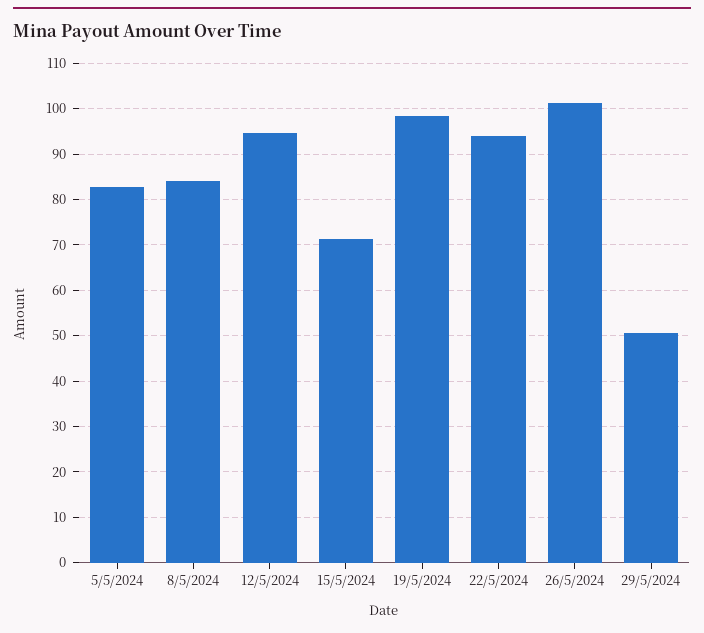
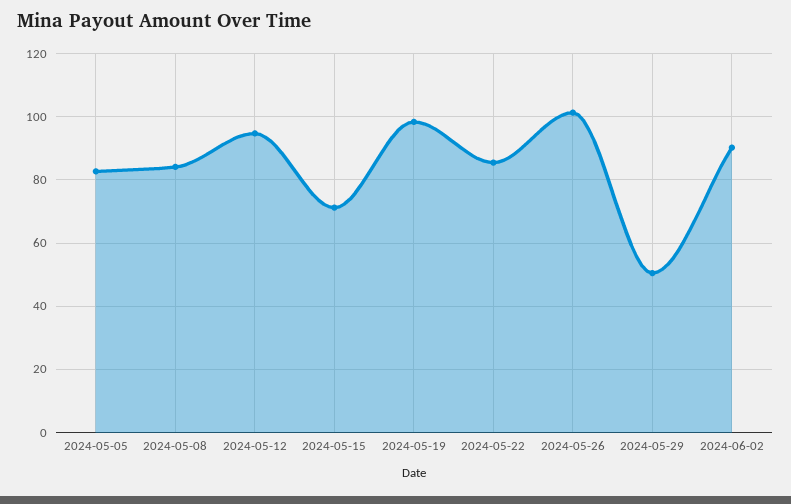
22/5/2024: 94 -> 86
2024-06-02: none -> 90

